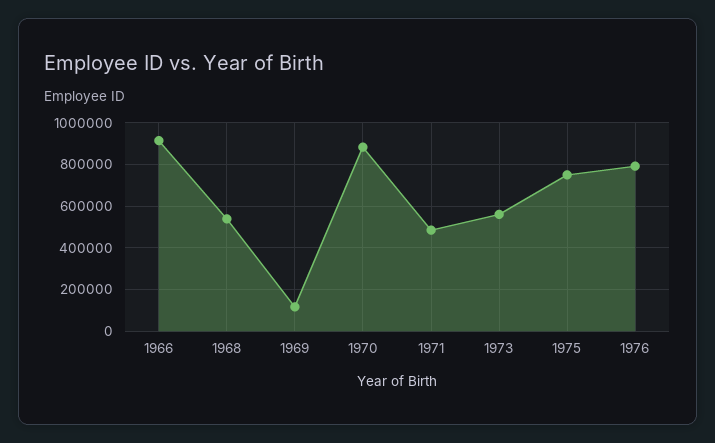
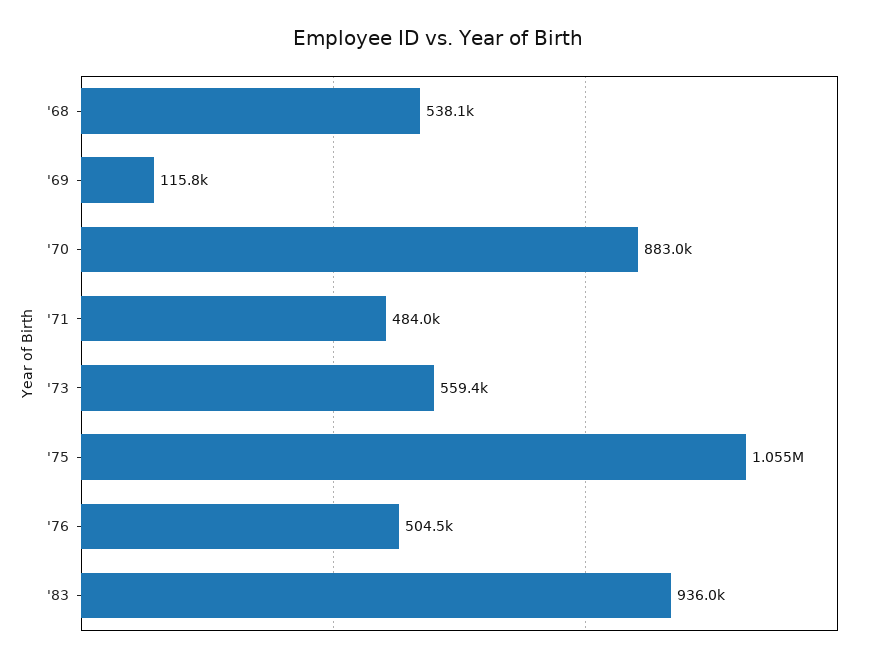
1966: 900000 -> none
1975: 750000 -> 1055000
1976: 800000 -> 504500
'83: none -> 936000

